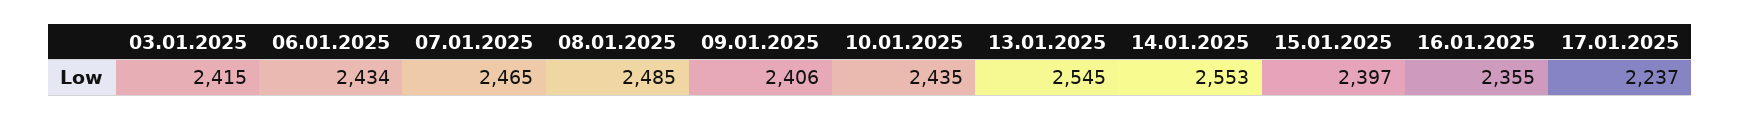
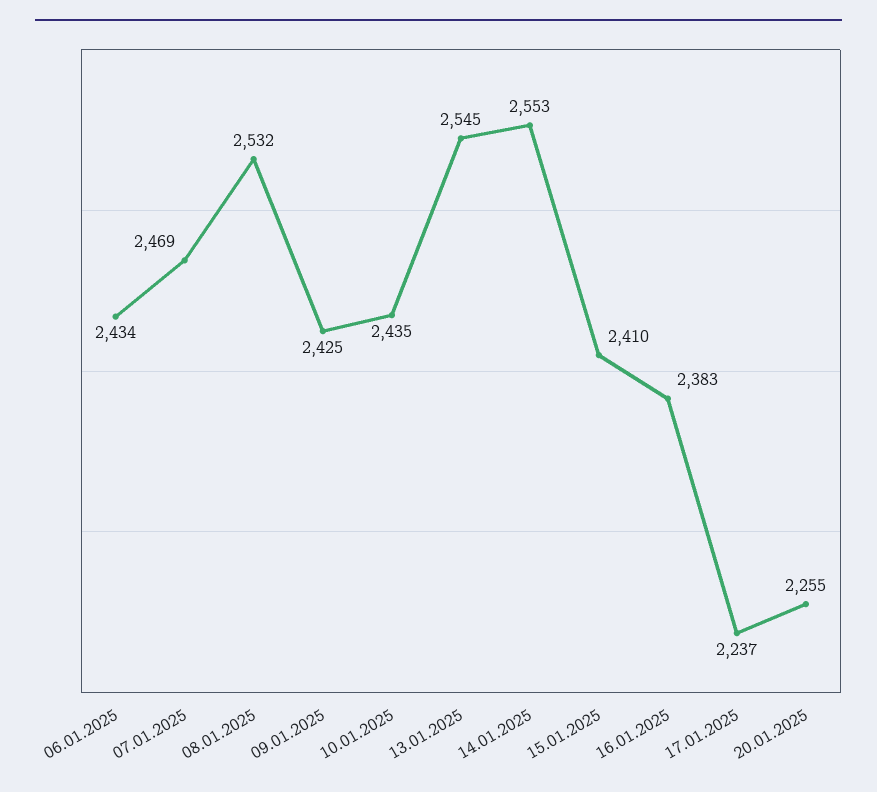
03.01.2025: 2415 -> none
07.01.2025: 2465 -> 2469
08.01.2025: 2485 -> 2532
09.01.2025: 2406 -> 2425
15.01.2025: 2397 -> 2410
16.01.2025: 2355 -> 2383
20.01.2025: none -> 2255

